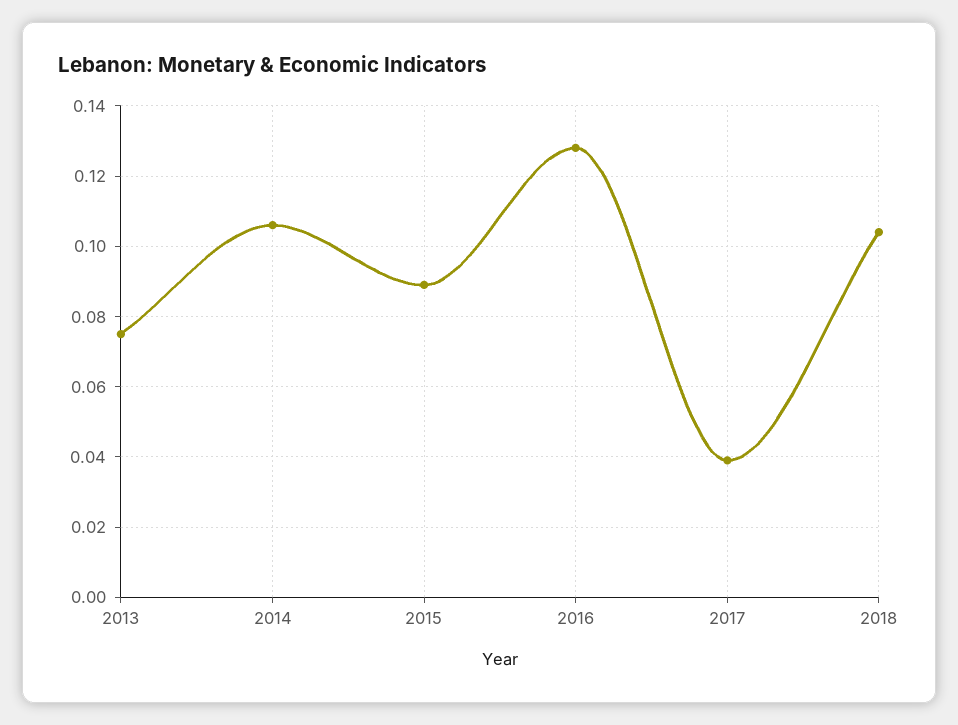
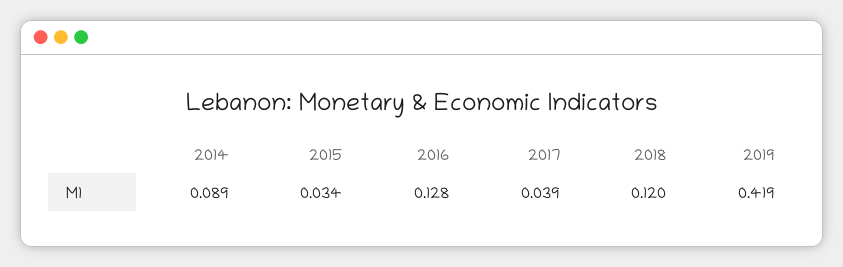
2013: 0.075 -> none
2014: 0.105 -> 0.089
2015: 0.09 -> 0.034
2018: 0.105 -> 0.12
2019: none -> 0.419

